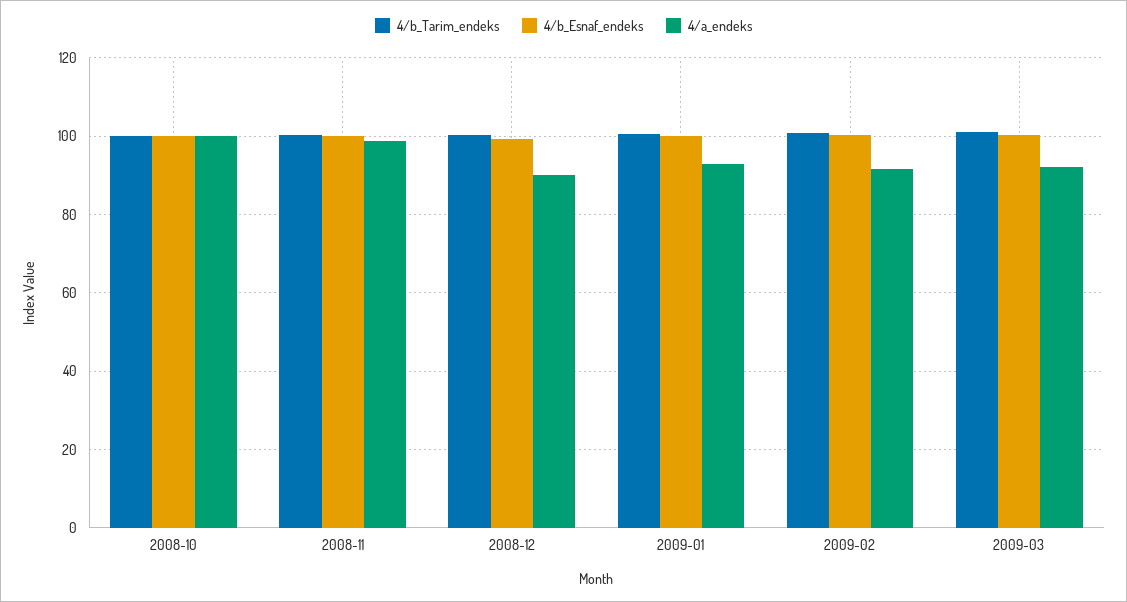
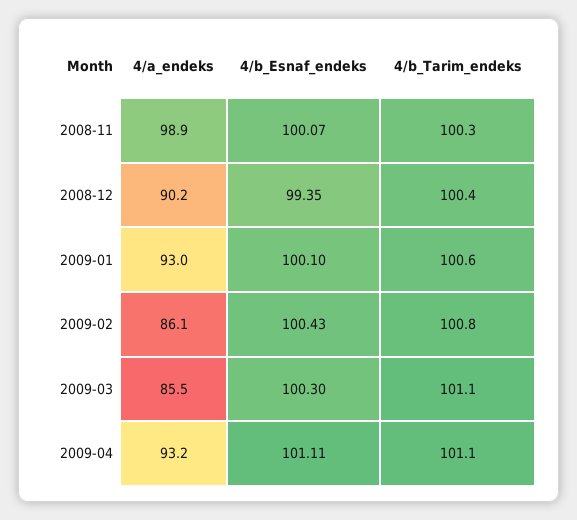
4/b_Tarim_endeks, 2008-10: 100 -> none
4/b_Esnaf_endeks, 2008-10: 100 -> none
4/a_endeks, 2008-10: 100 -> none
4/a_endeks, 2009-02: 92 -> 86.1
4/a_endeks, 2009-03: 92 -> 85.5
4/a_endeks, 2009-04: none -> 93.2
4/b_Esnaf_endeks, 2009-04: none -> 101.11
4/b_Tarim_endeks, 2009-04: none -> 101.1

